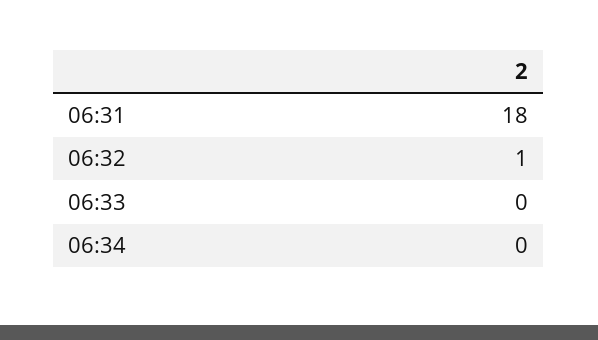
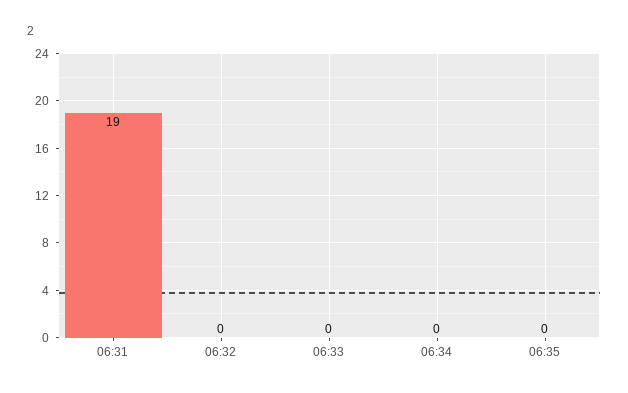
06:31: 18 -> 19
06:32: 1 -> 0
06:35: none -> 0

